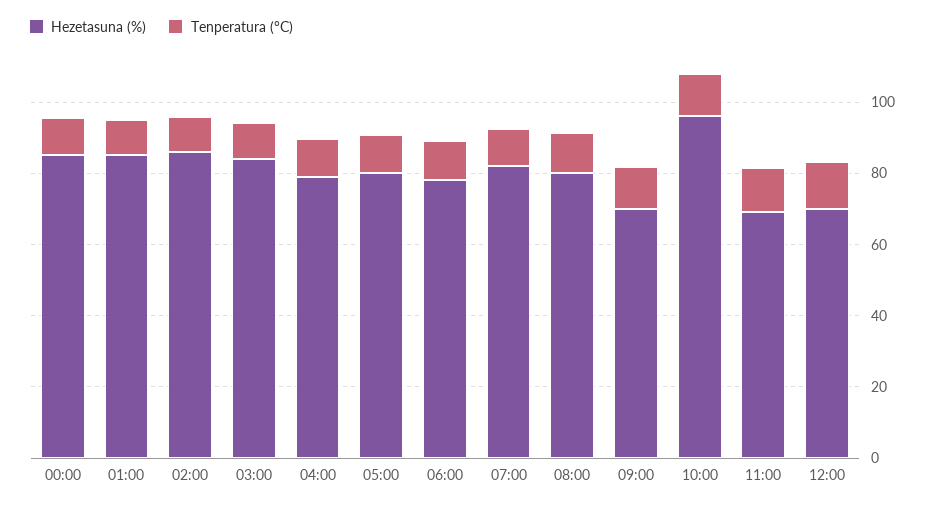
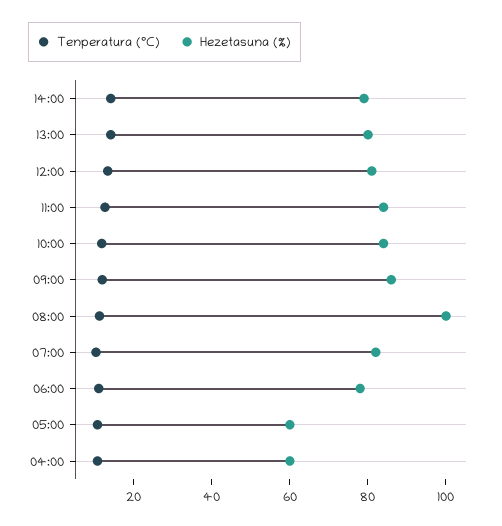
Hezetasuna (%), 00:00: 85 -> none
Tenperatura (°C), 00:00: 10 -> none
Hezetasuna (%), 01:00: 85 -> none
Tenperatura (°C), 01:00: 10 -> none
Hezetasuna (%), 02:00: 85 -> none
Tenperatura (°C), 02:00: 10 -> none
Hezetasuna (%), 03:00: 85 -> none
Tenperatura (°C), 03:00: 10 -> none
Hezetasuna (%), 04:00: 80 -> 60
Hezetasuna (%), 05:00: 80 -> 60
Hezetasuna (%), 08:00: 80 -> 100
Hezetasuna (%), 09:00: 70 -> 85
Hezetasuna (%), 10:00: 95 -> 85
Hezetasuna (%), 11:00: 70 -> 85
Hezetasuna (%), 12:00: 70 -> 80
Tenperatura (°C), 14:00: none -> 15
Hezetasuna (%), 14:00: none -> 80
Tenperatura (°C), 13:00: none -> 15
Hezetasuna (%), 13:00: none -> 80

